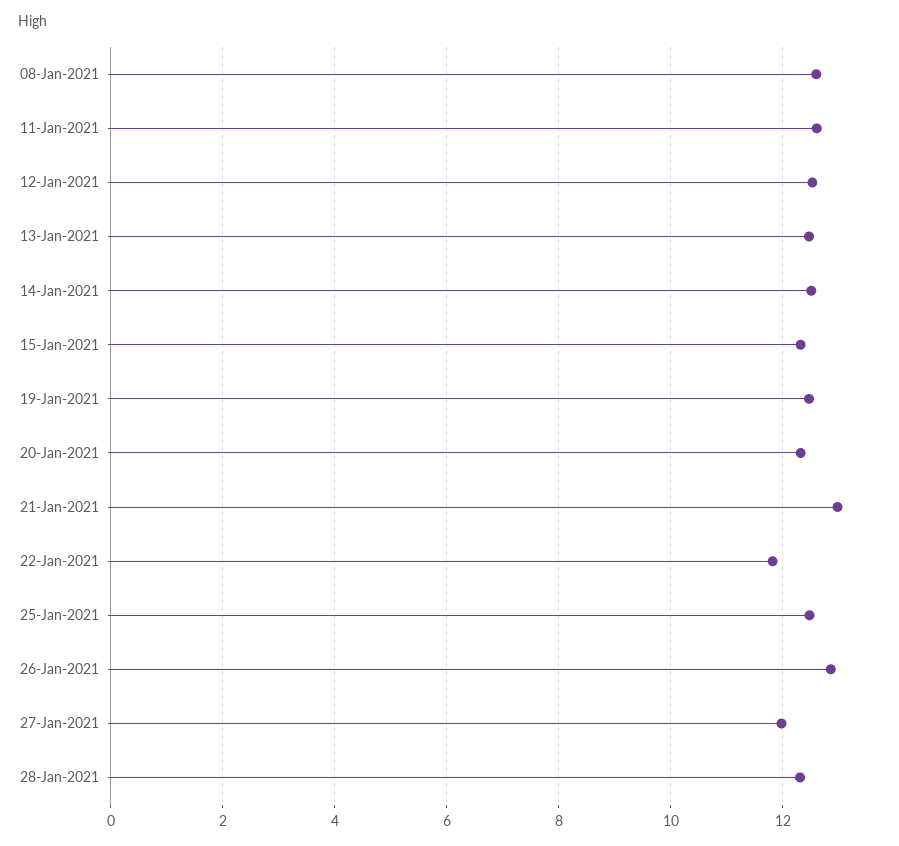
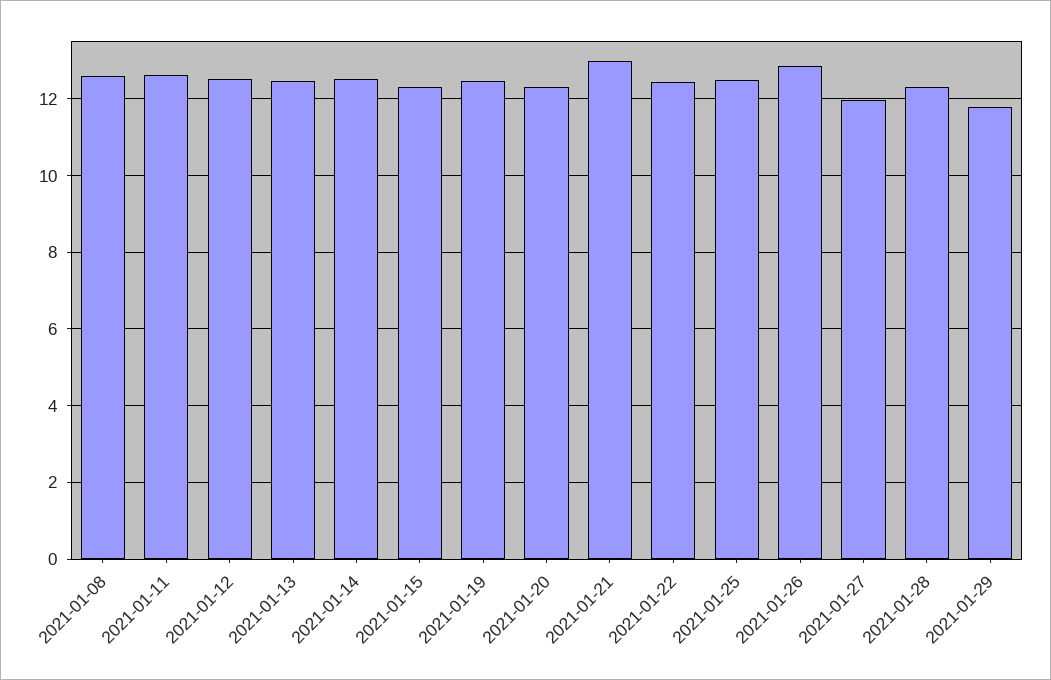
22-Jan-2021: 11.8 -> 12.4
2021-01-29: none -> 11.8

